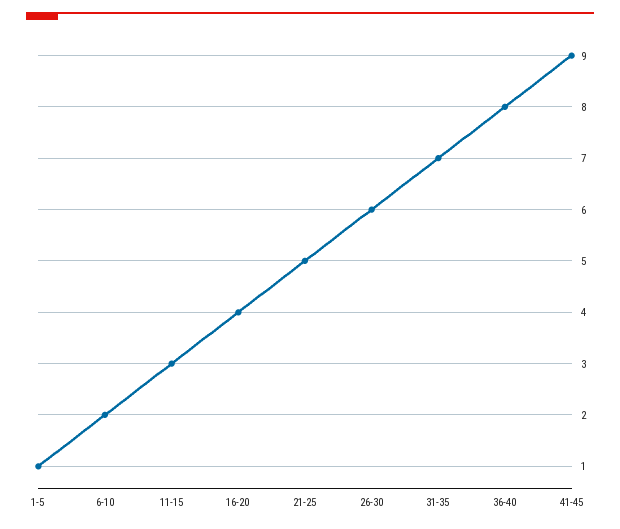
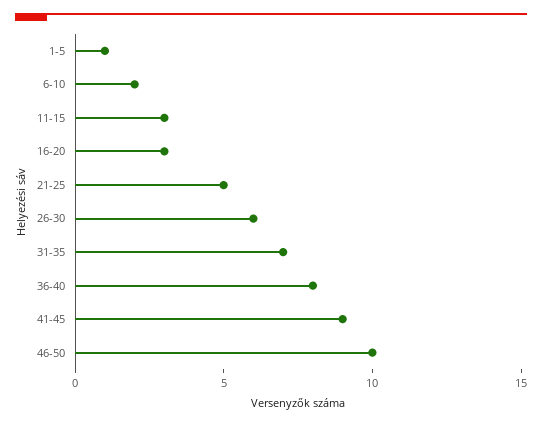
16-20: 4 -> 3
46-50: none -> 10

